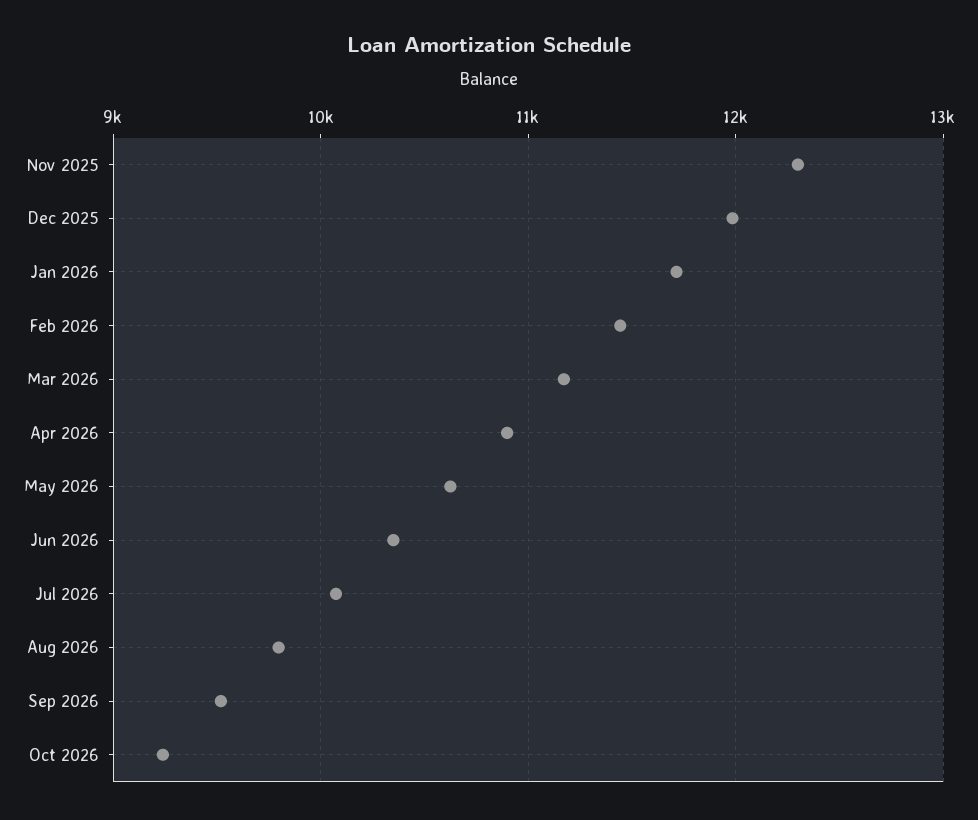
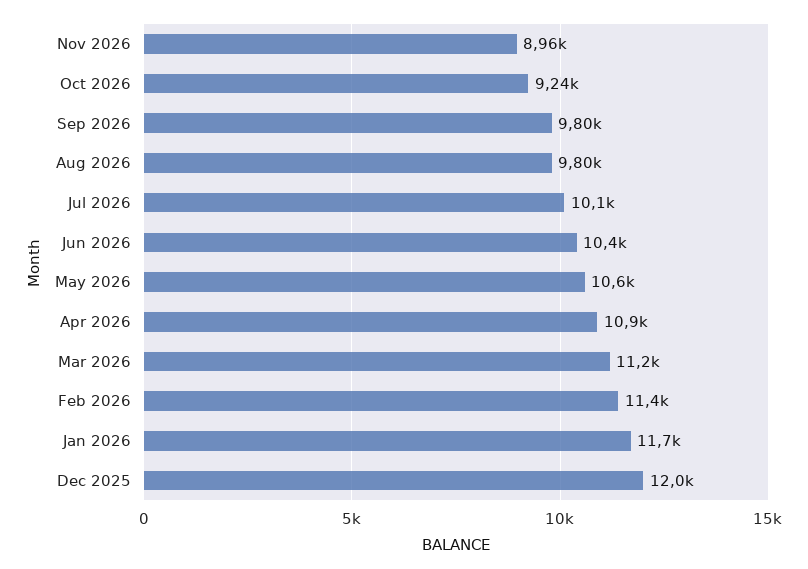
Nov 2025: 12300 -> none
Sep 2026: 9500 -> 9800
Nov 2026: none -> 8960

